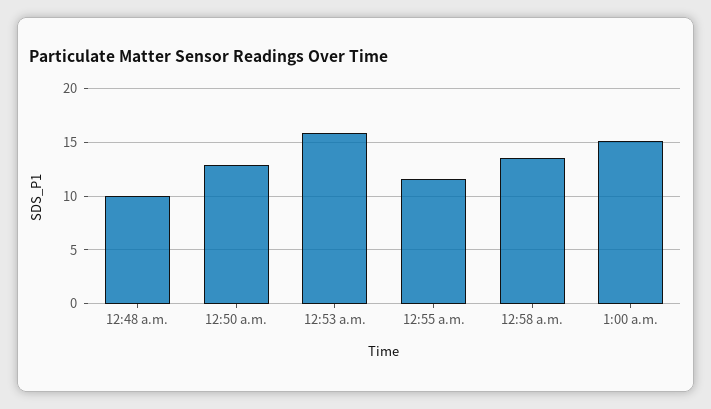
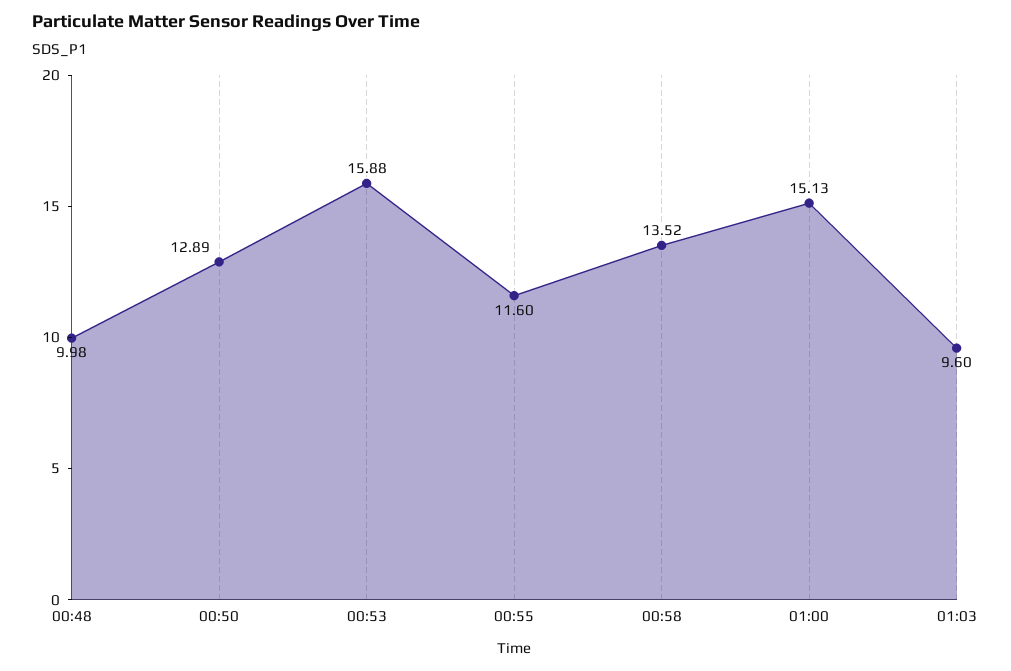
01:03: none -> 9.6

